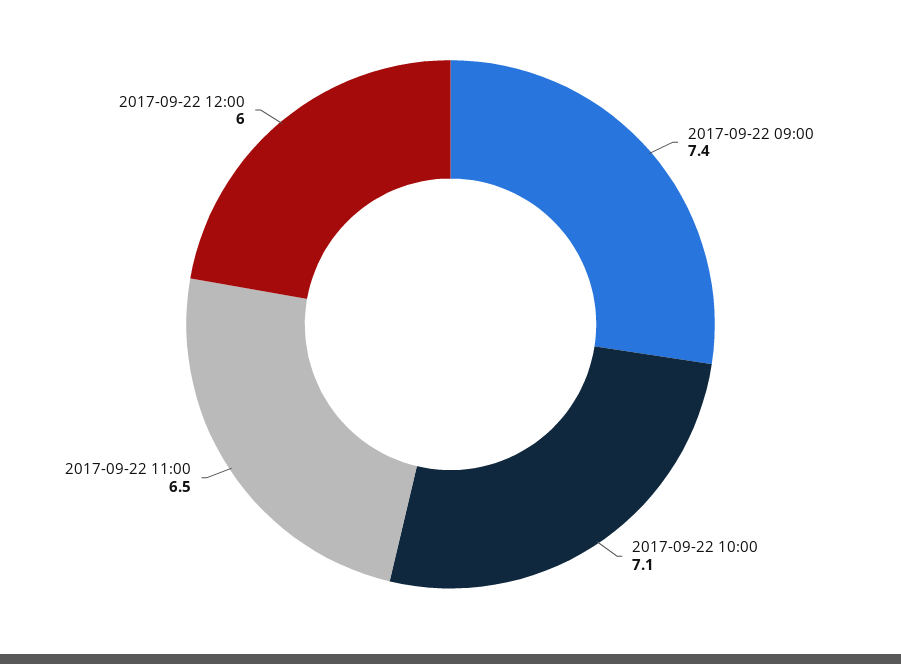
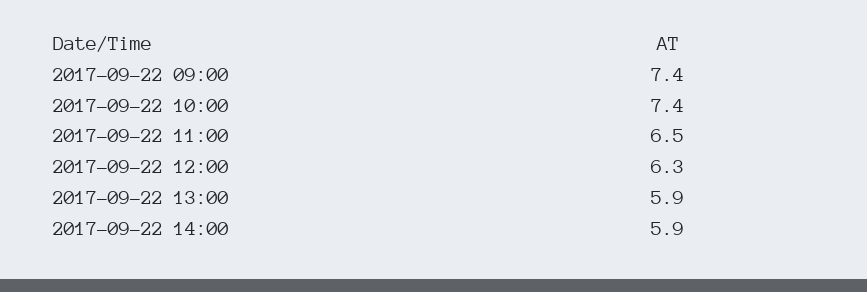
2017-09-22 10:00: 7.1 -> 7.4
2017-09-22 12:00: 6 -> 6.3
2017-09-22 13:00: none -> 5.9
2017-09-22 14:00: none -> 5.9

